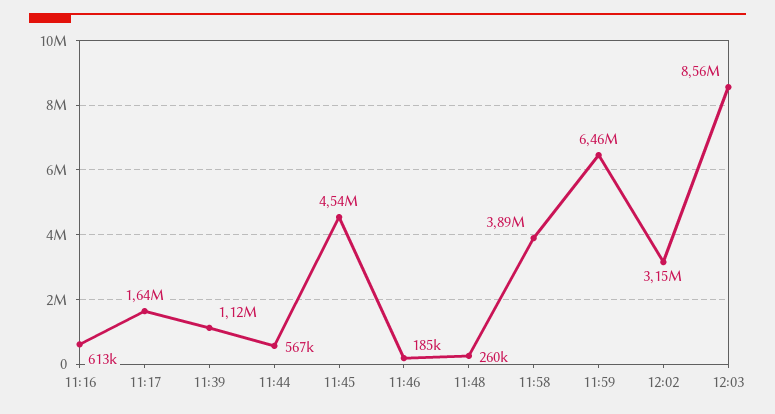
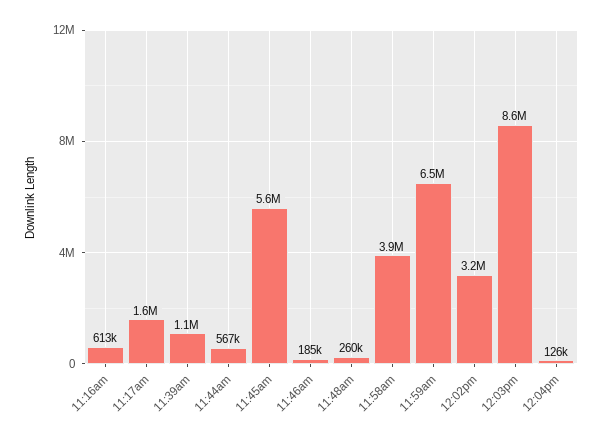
11:45: 4540000 -> 5600000
12:04pm: none -> 126000

